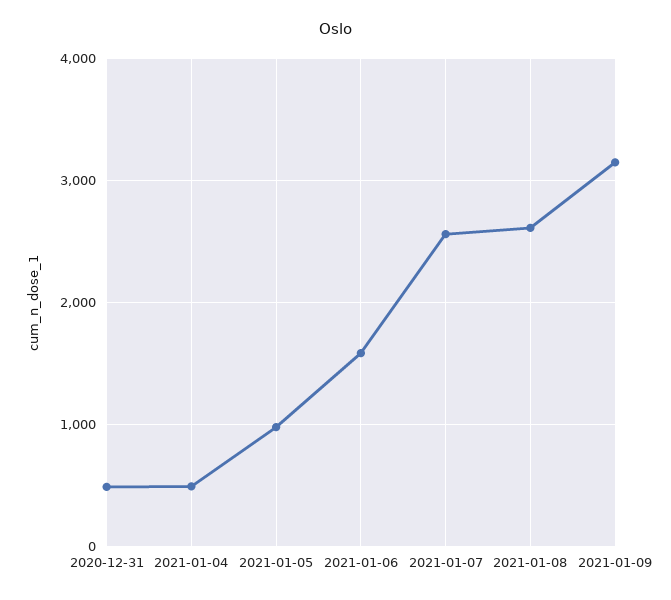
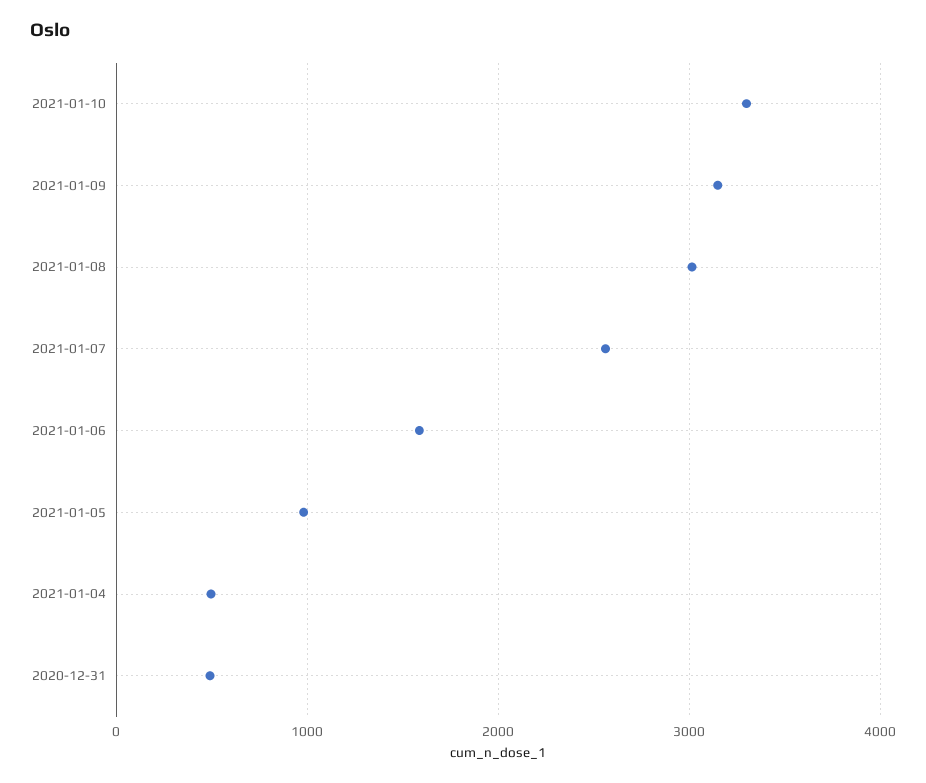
2021-01-08: 2600 -> 3000
2021-01-10: none -> 3300

